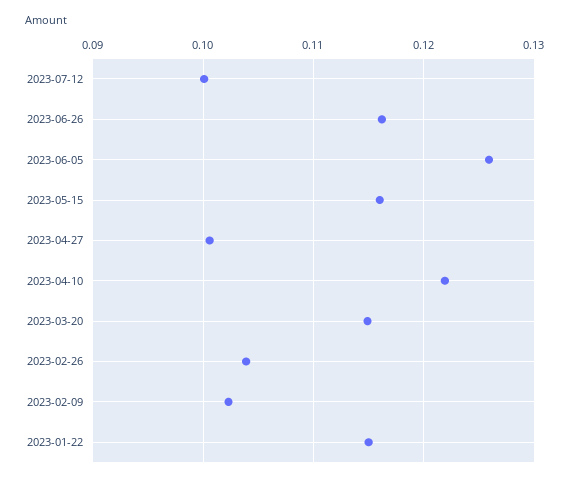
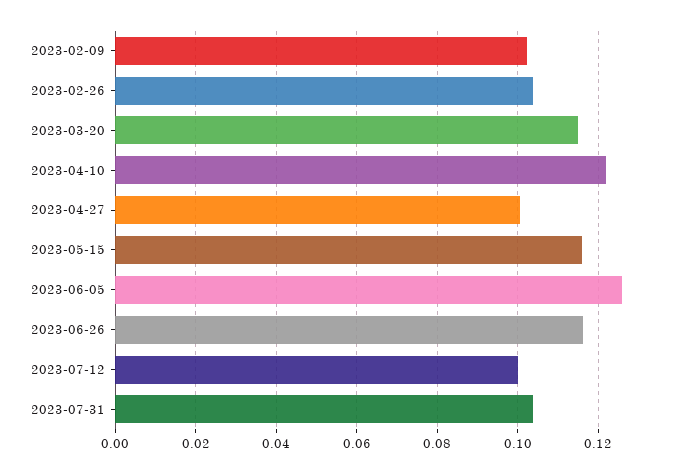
2023-01-22: 0.115 -> none
2023-07-31: none -> 0.104

